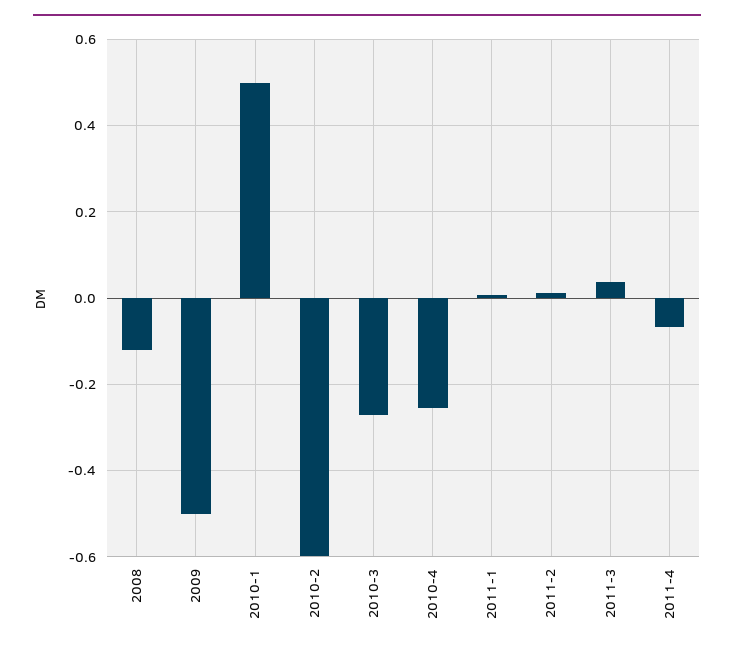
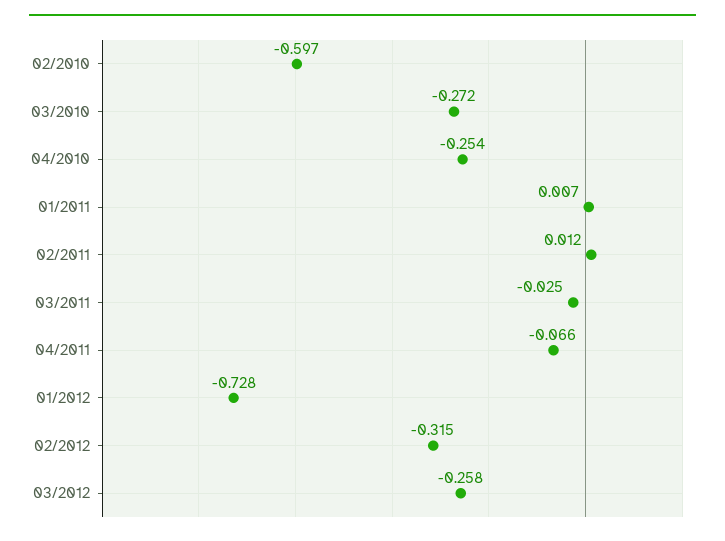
2008: -0.12 -> none
2009: -0.5 -> none
2010-1: 0.5 -> none
2011-3: 0.04 -> -0.025
01/2012: none -> -0.728
02/2012: none -> -0.315
03/2012: none -> -0.258

